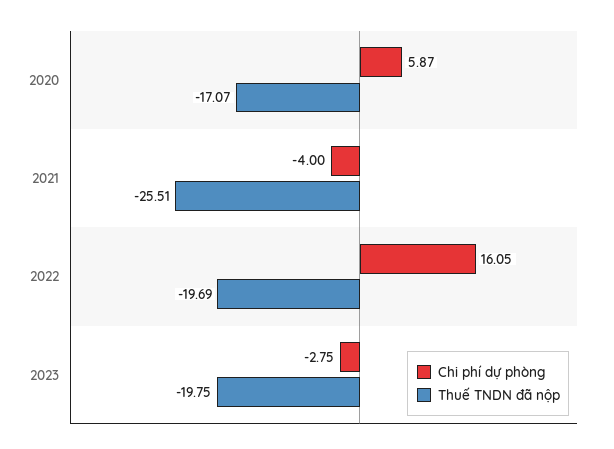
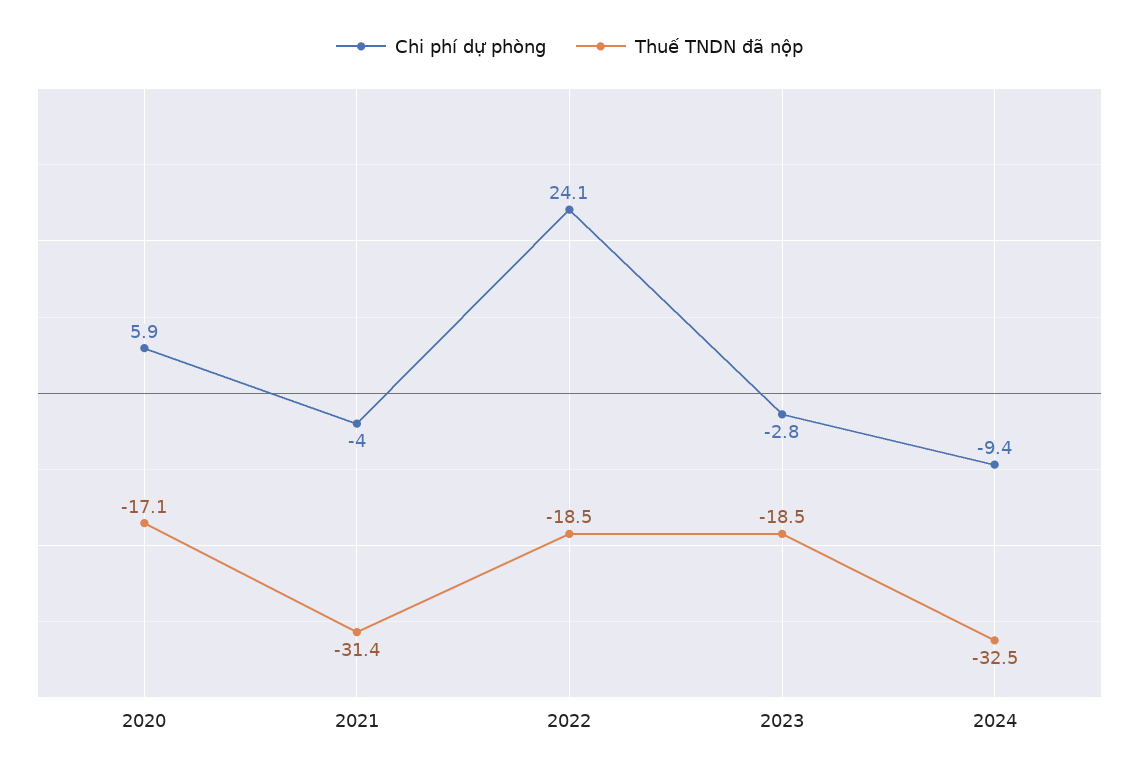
Thuế TNDN đã nộp, 2021: -25.51 -> -31.4
Chi phí dự phòng, 2022: 16.05 -> 24.1
Thuế TNDN đã nộp, 2022: -19.69 -> -18.5
Thuế TNDN đã nộp, 2023: -19.75 -> -18.5
Chi phí dự phòng, 2024: none -> -9.4
Thuế TNDN đã nộp, 2024: none -> -32.5

